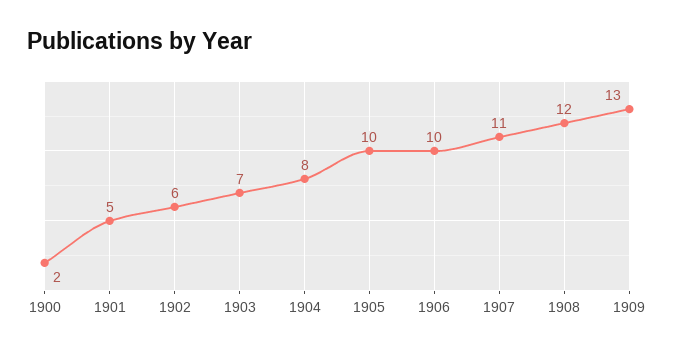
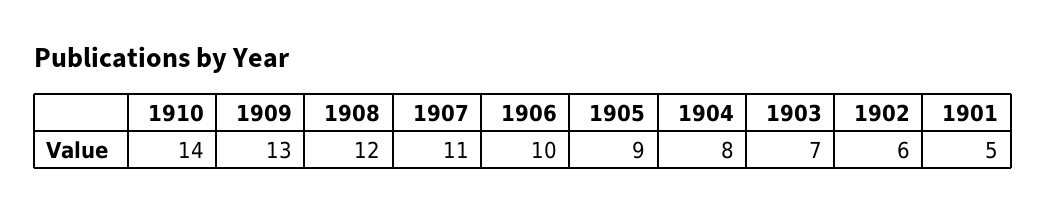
1900: 2 -> none
1905: 10 -> 9
1910: none -> 14

